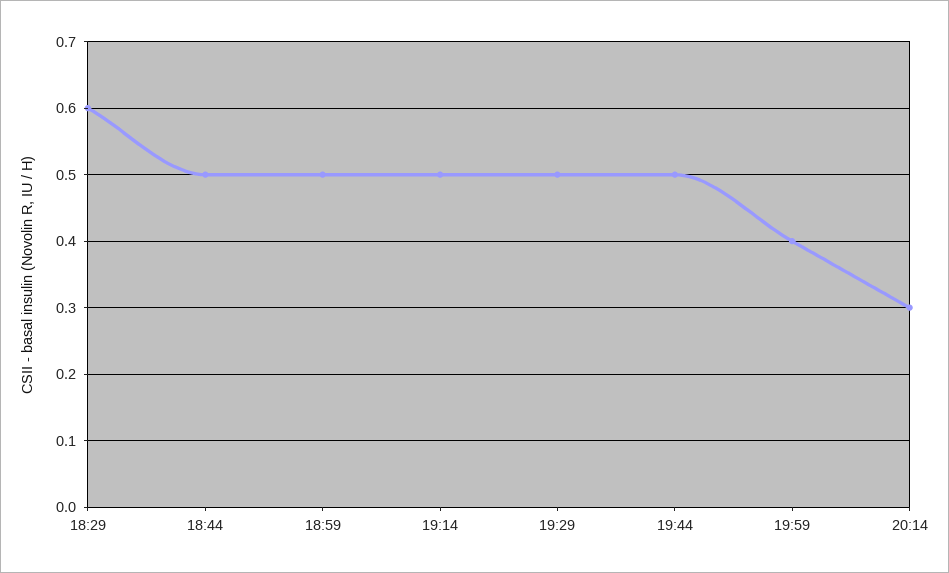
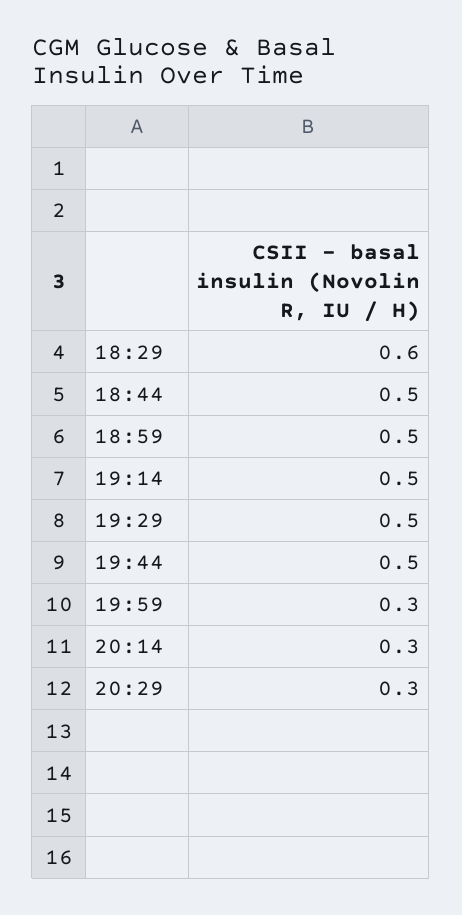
19:59: 0.4 -> 0.3
20:29: none -> 0.3

